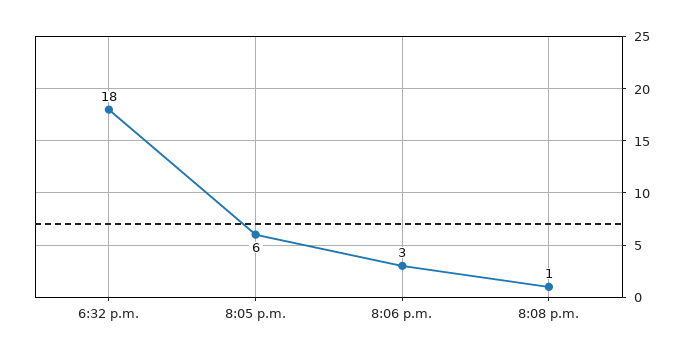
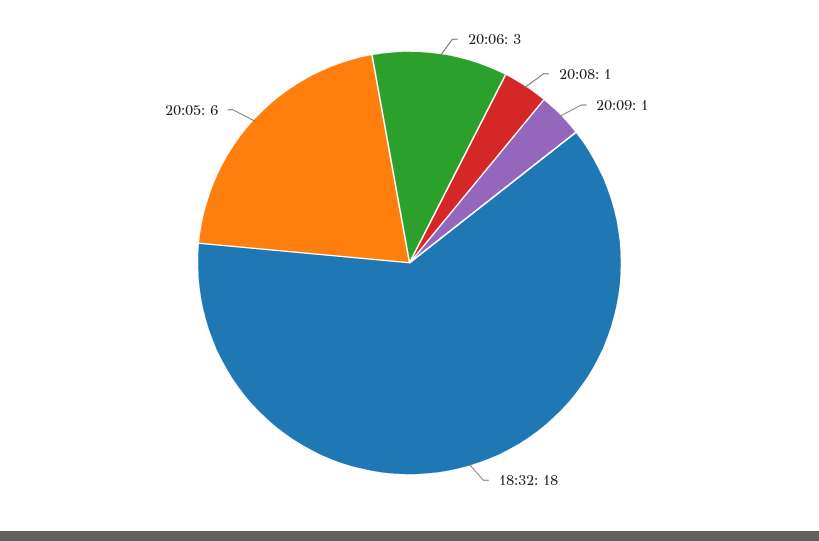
20:09: none -> 1

